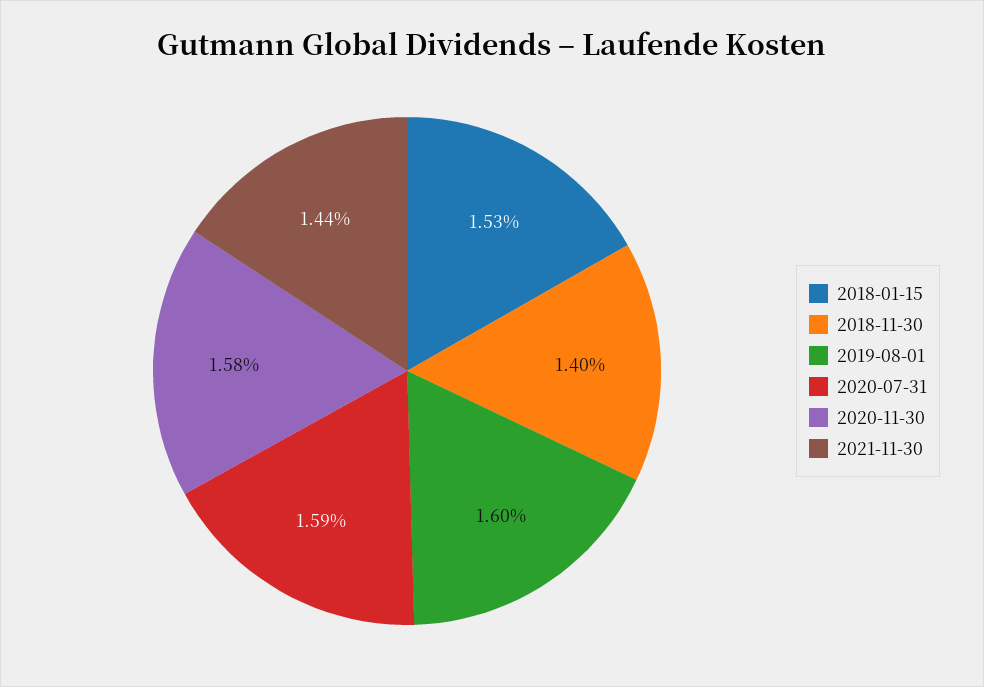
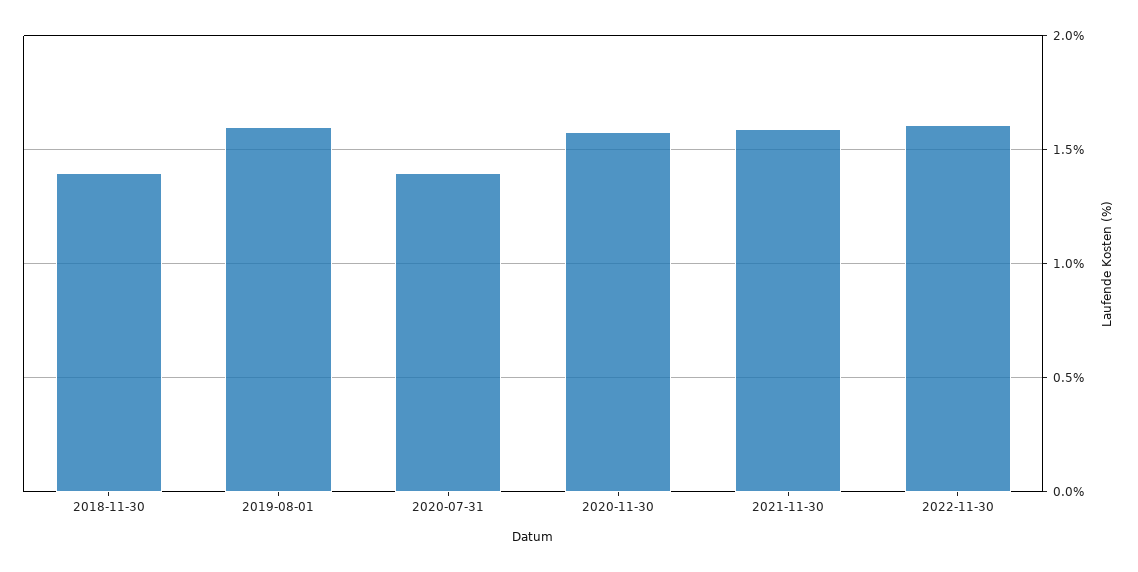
2018-01-15: 1.53 -> none
2020-07-31: 1.59 -> 1.4
2021-11-30: 1.44 -> 1.6
2022-11-30: none -> 1.6

